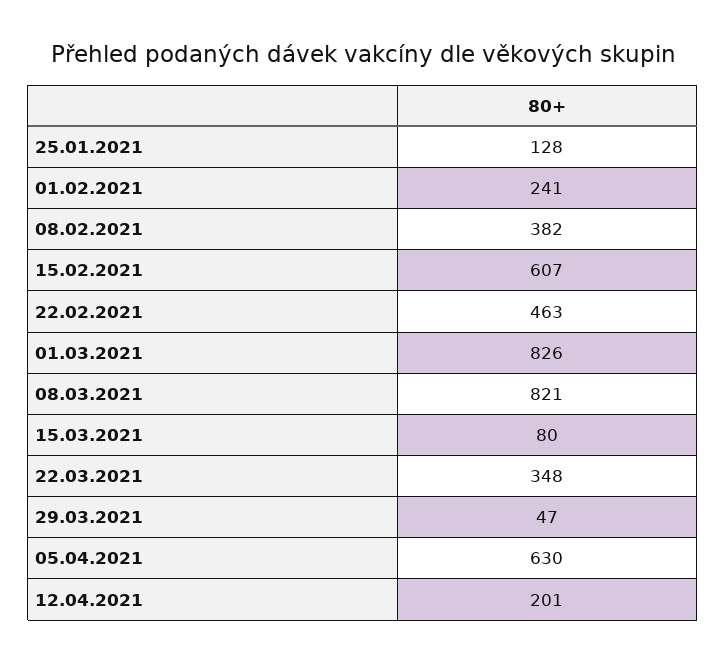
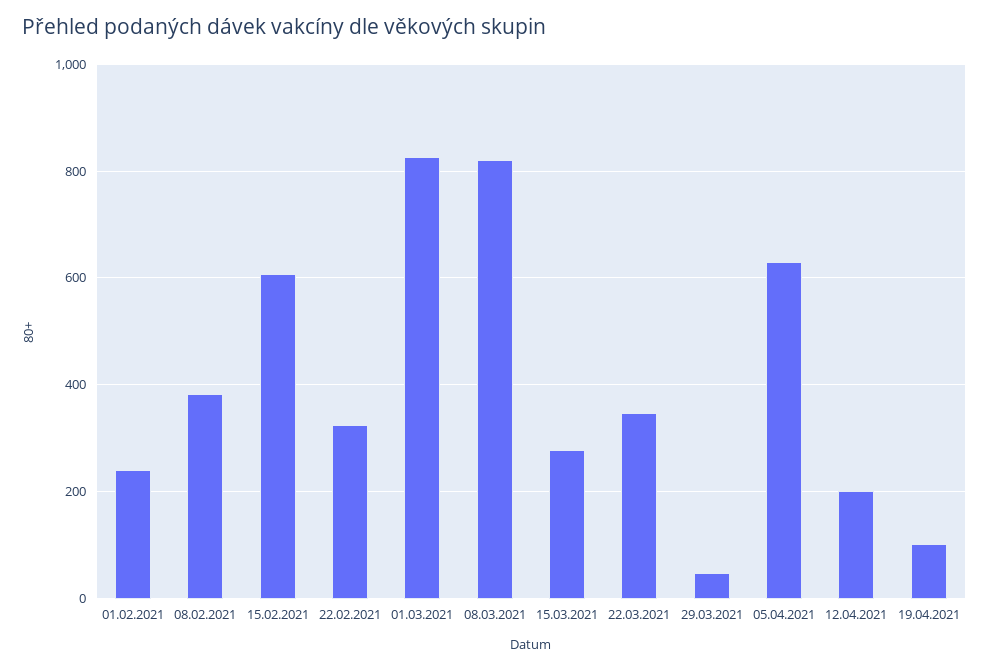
25.01.2021: 128 -> none
22.02.2021: 463 -> 320
15.03.2021: 80 -> 280
19.04.2021: none -> 100

